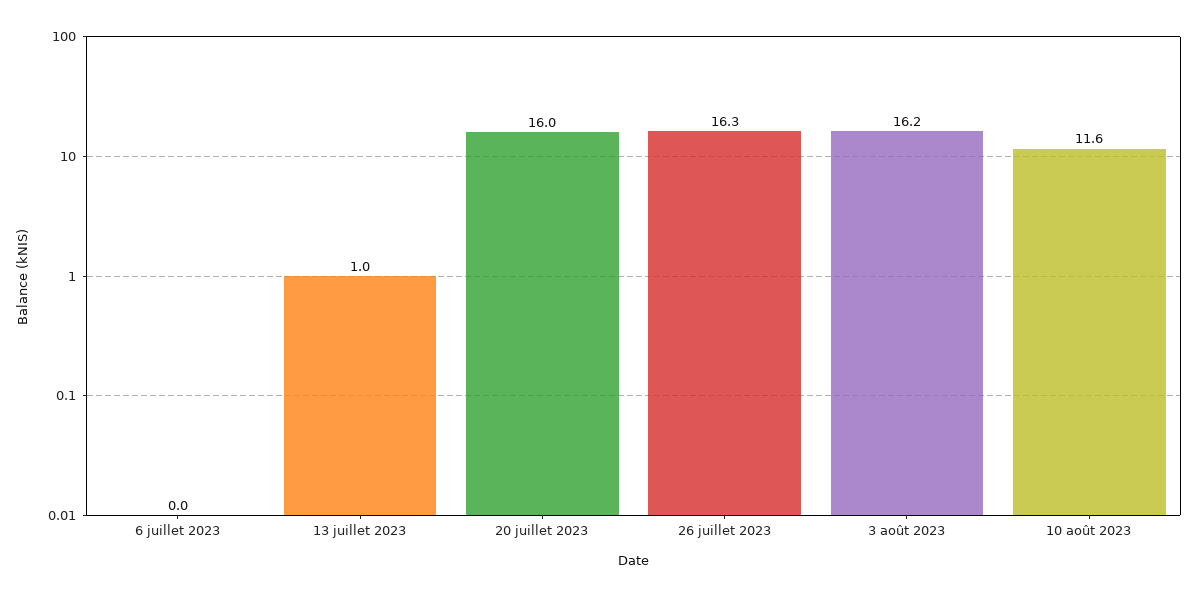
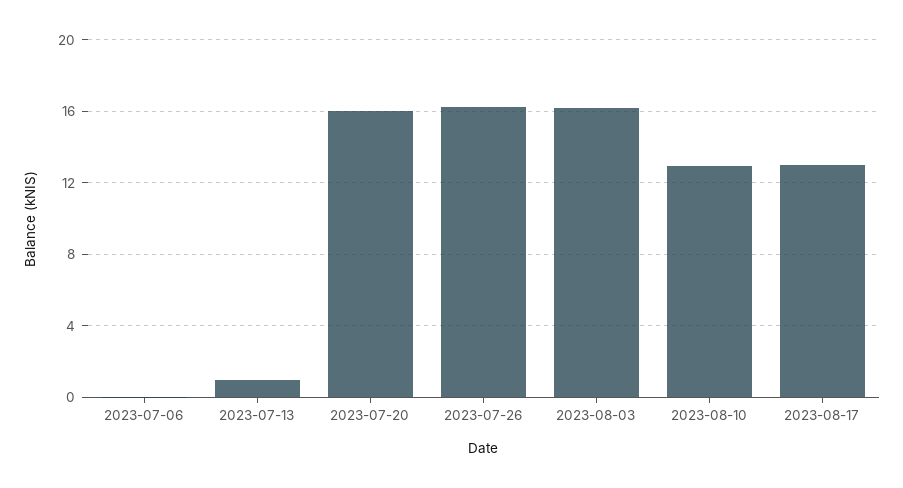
10 août 2023: 11.6 -> 13
2023-08-17: none -> 13

